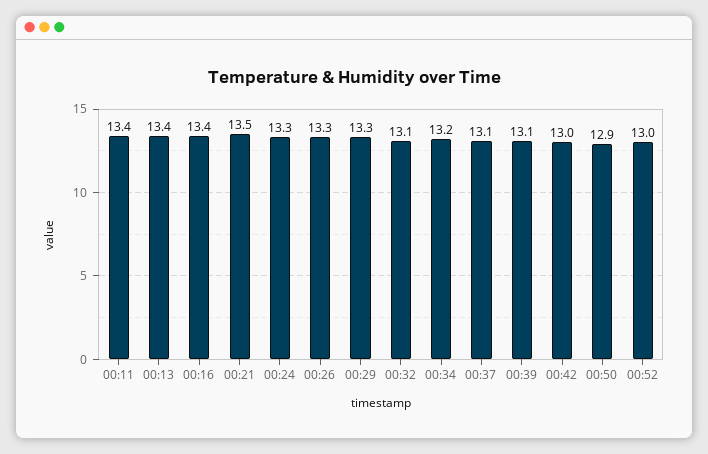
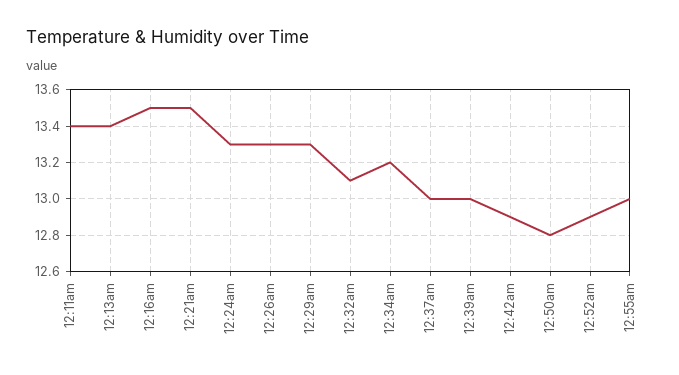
00:16: 13.4 -> 13.5
00:37: 13.1 -> 13
00:39: 13.1 -> 13
00:42: 13 -> 12.9
00:50: 12.9 -> 12.8
00:52: 13 -> 12.9
12:55am: none -> 13

